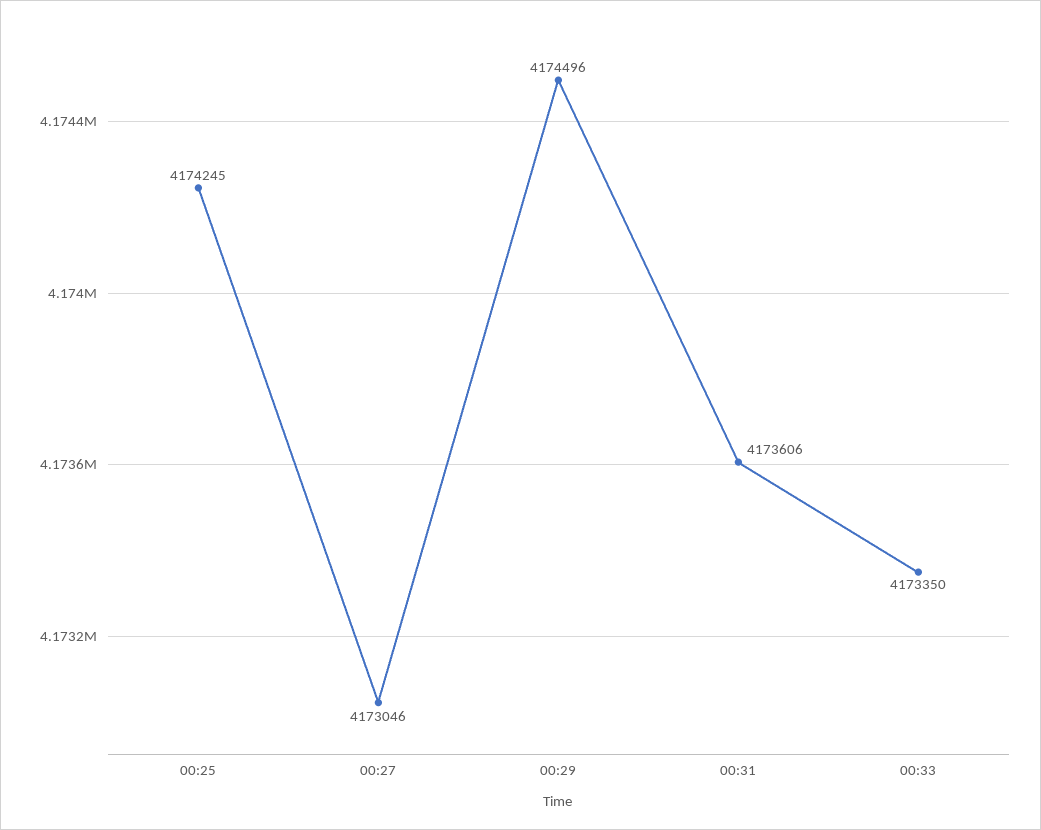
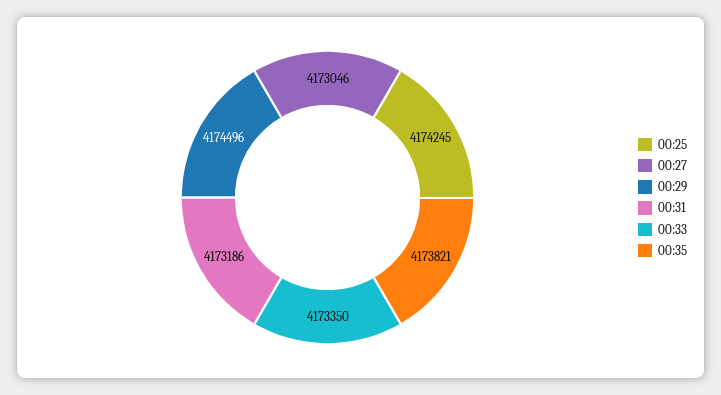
00:31: 4173606 -> 4173186
00:35: none -> 4173821

